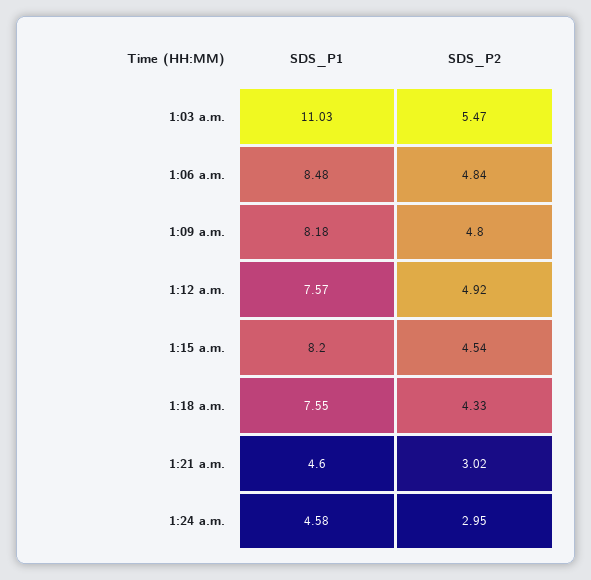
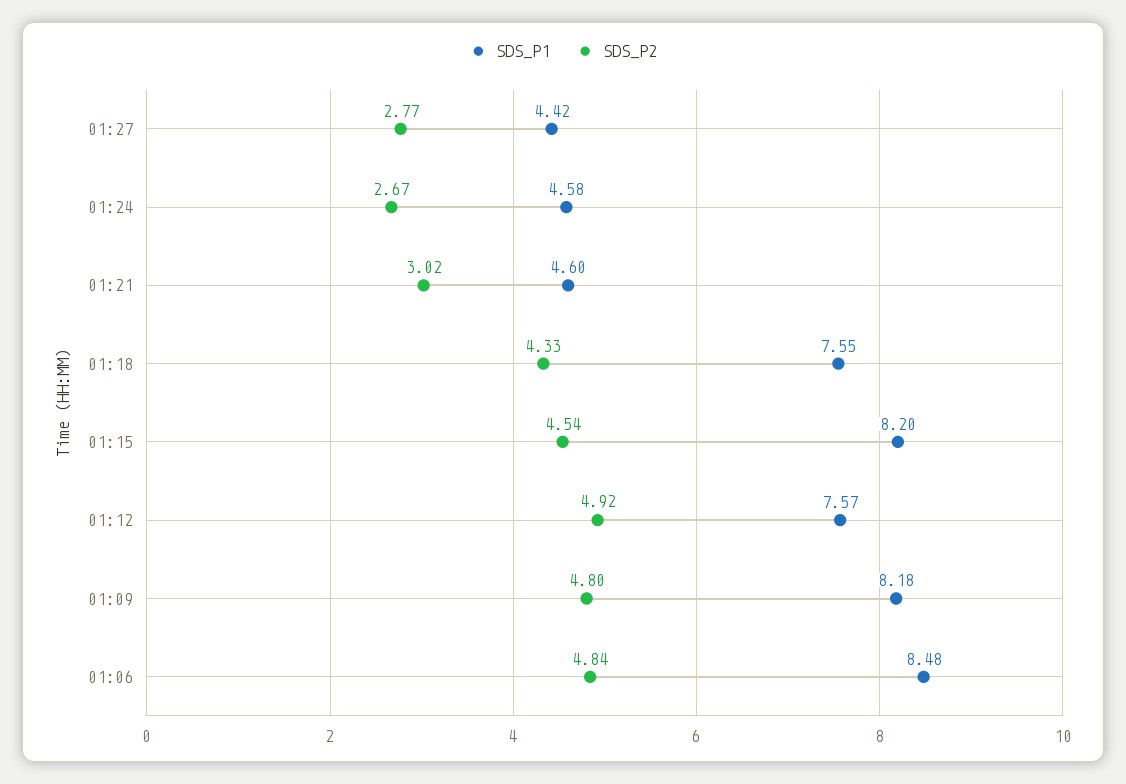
SDS_P1, 1:03 a.m.: 11.03 -> none
SDS_P2, 1:03 a.m.: 5.47 -> none
SDS_P2, 1:24 a.m.: 2.95 -> 2.67
SDS_P1, 01:27: none -> 4.42
SDS_P2, 01:27: none -> 2.77

